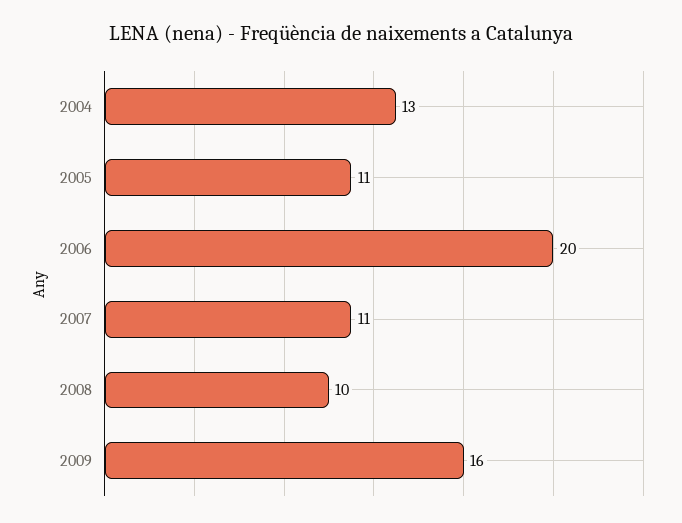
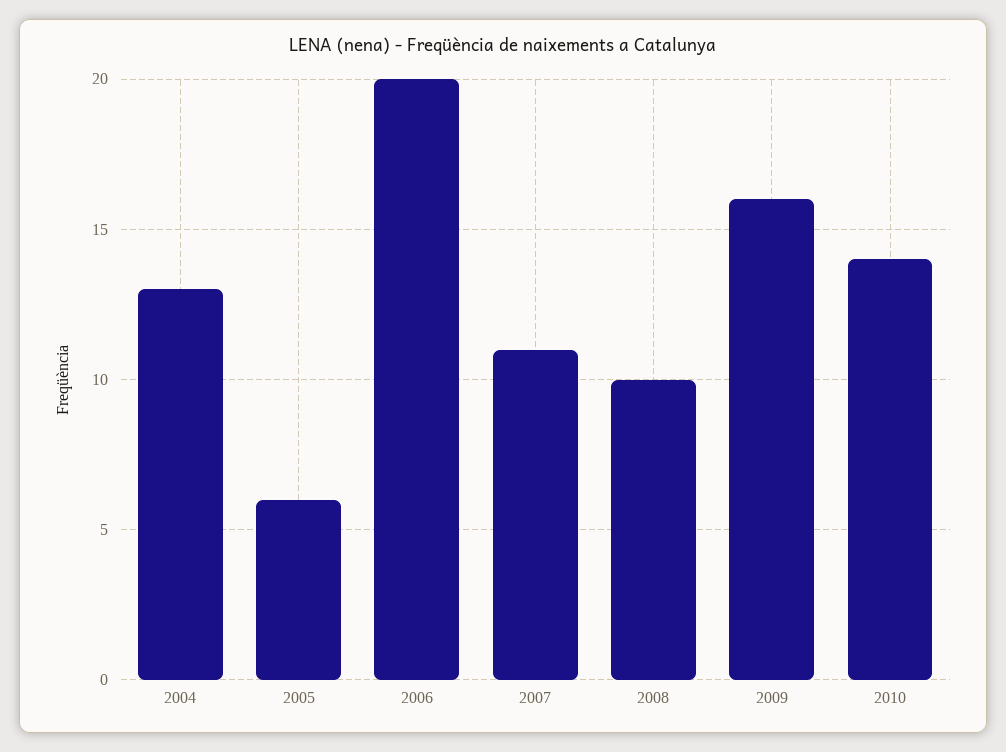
2005: 11 -> 6
2010: none -> 14

